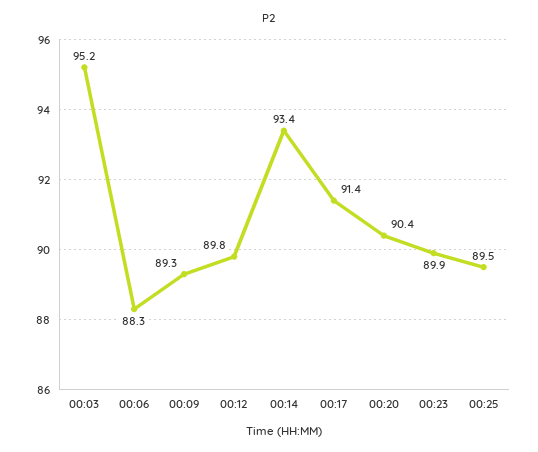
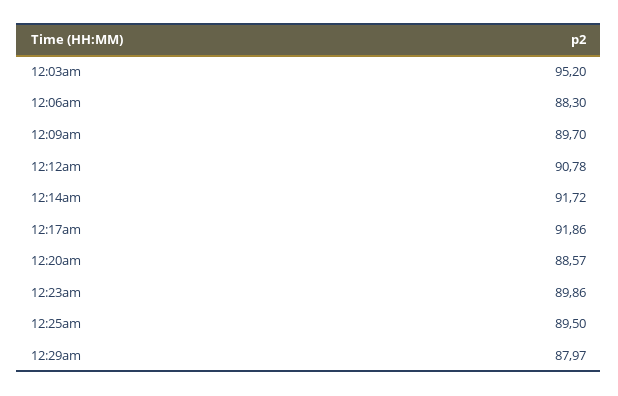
00:09: 89.3 -> 89.7
00:12: 89.8 -> 90.78
00:14: 93.4 -> 91.72
00:17: 91.4 -> 91.86
00:20: 90.4 -> 88.57
12:29am: none -> 87.97

